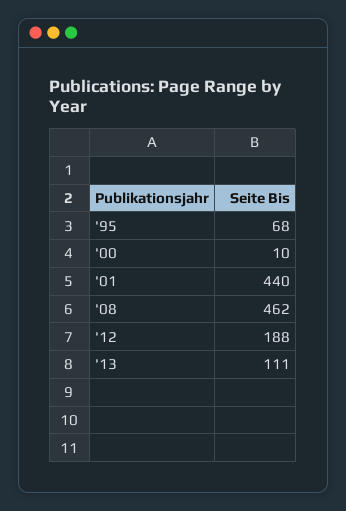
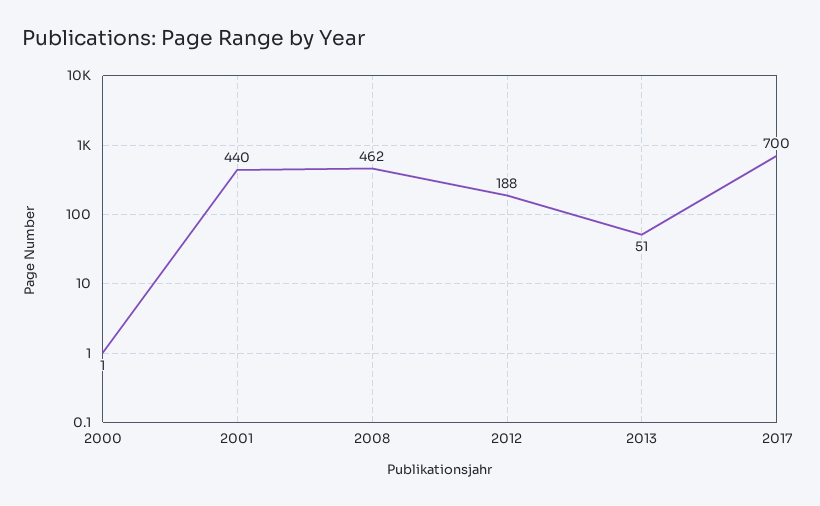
'95: 68 -> none
'00: 10 -> 1
'13: 111 -> 51
2017: none -> 700

